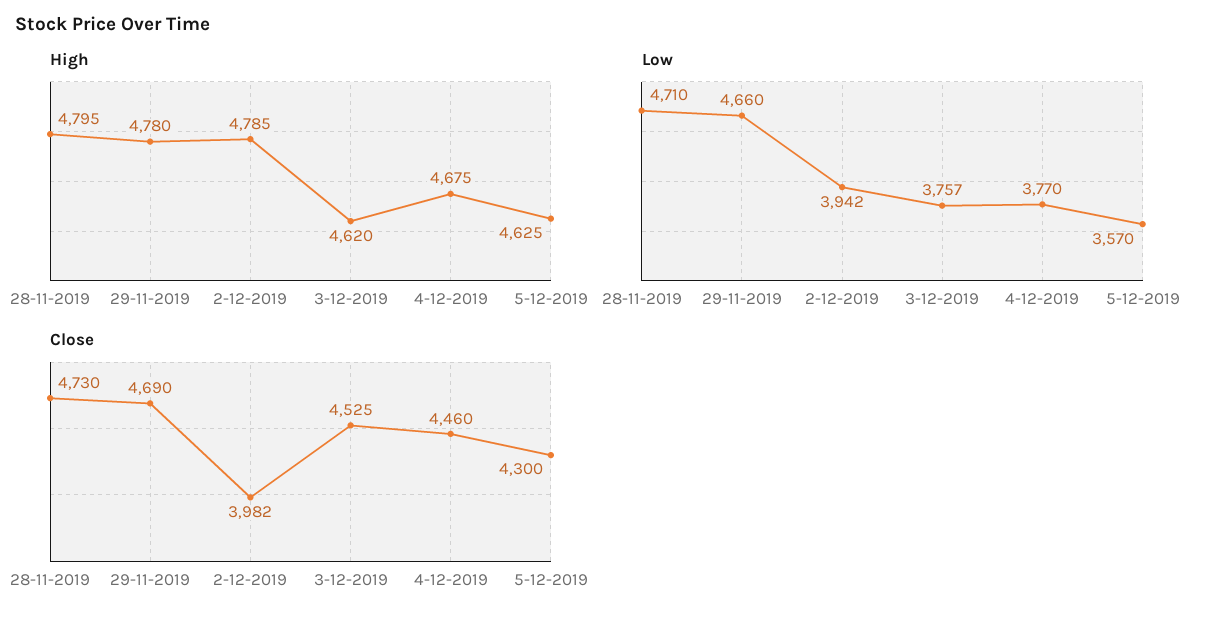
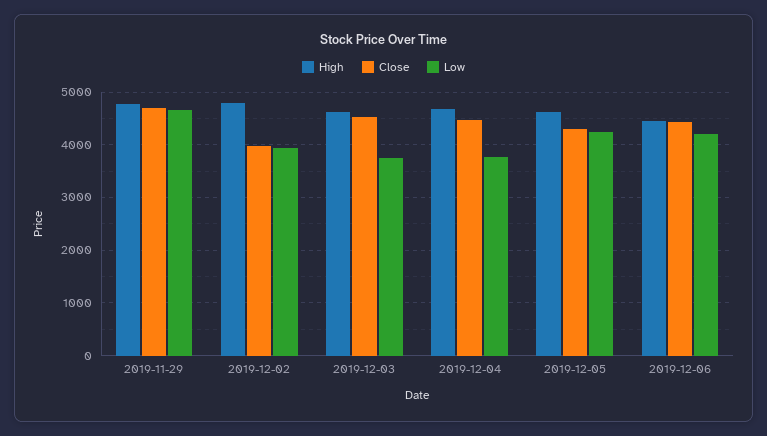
High, 28-11-2019: 4795 -> none
Low, 28-11-2019: 4710 -> none
Low, 5-12-2019: 3570 -> 4200
Close, 28-11-2019: 4730 -> none
High, 2019-12-06: none -> 4400
Close, 2019-12-06: none -> 4400
Low, 2019-12-06: none -> 4200

